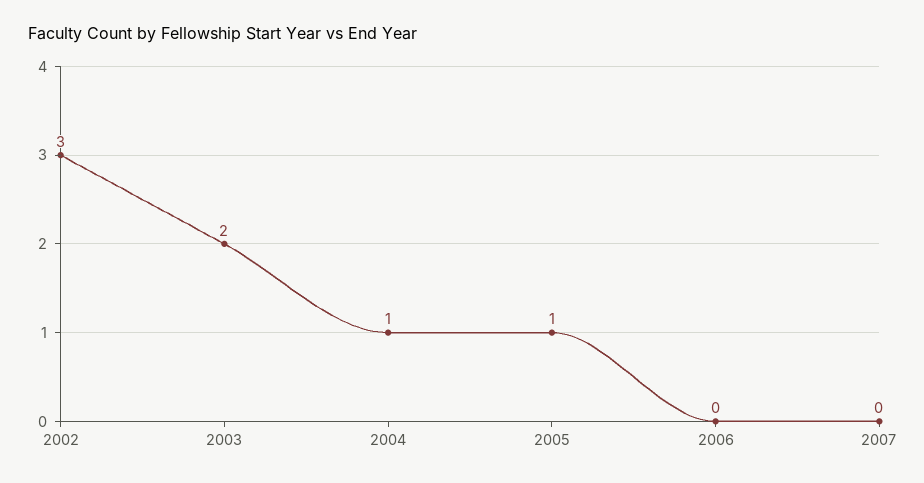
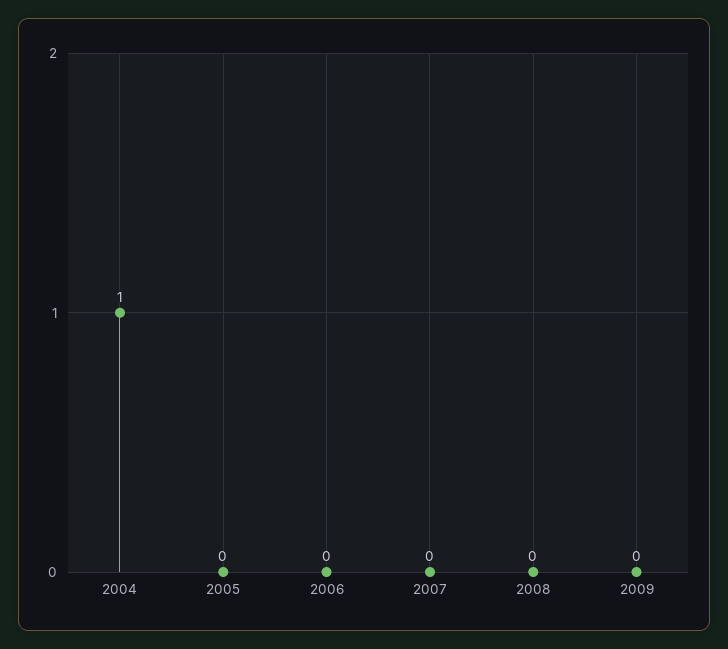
2002: 3 -> none
2003: 2 -> none
2005: 1 -> 0
2008: none -> 0
2009: none -> 0

